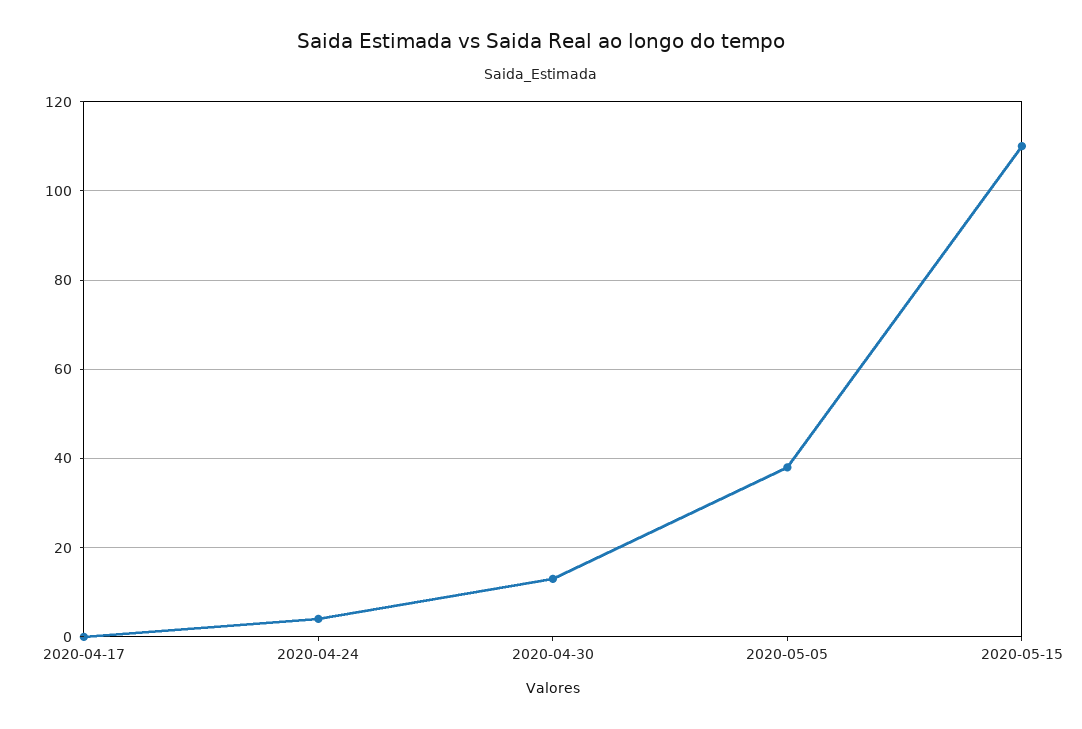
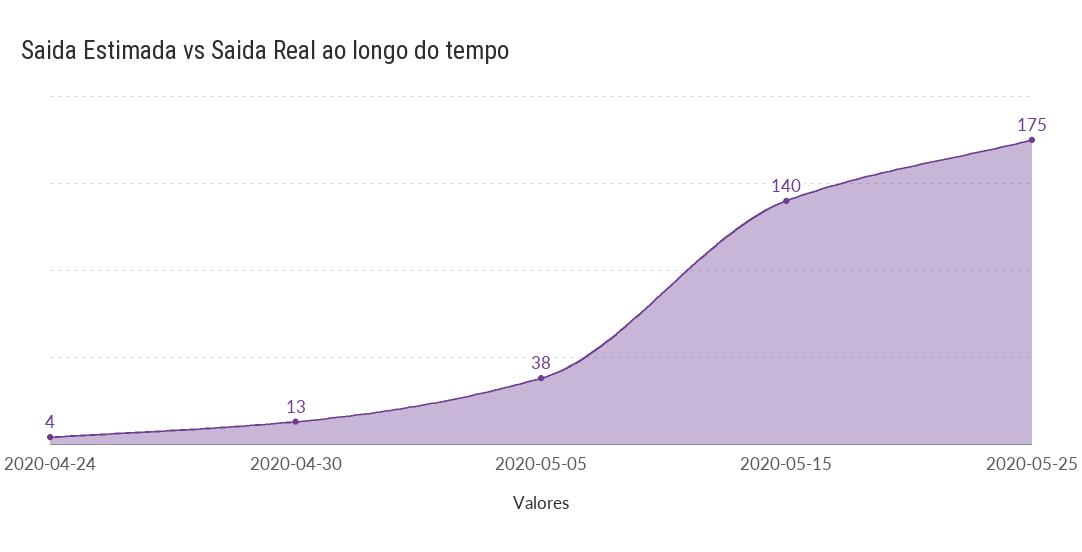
2020-04-17: 0 -> none
2020-05-15: 110 -> 140
2020-05-25: none -> 175

